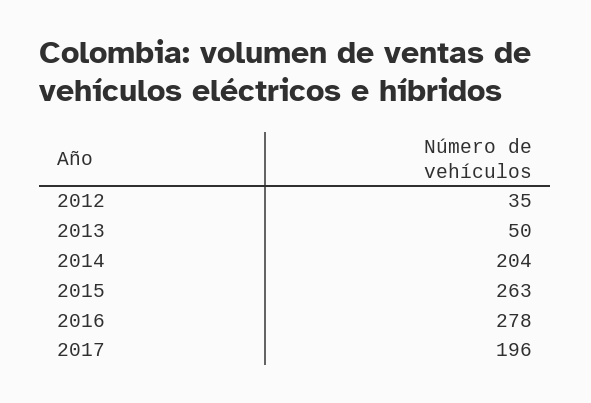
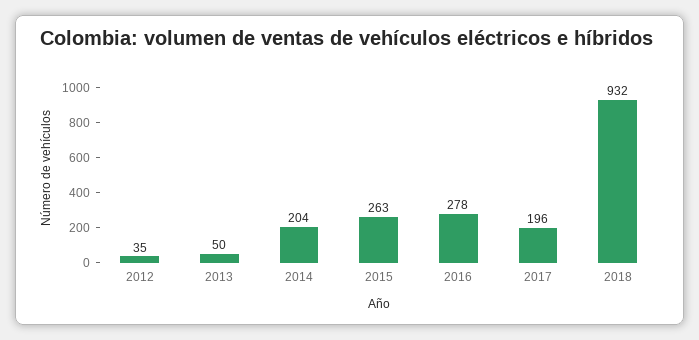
2018: none -> 932

